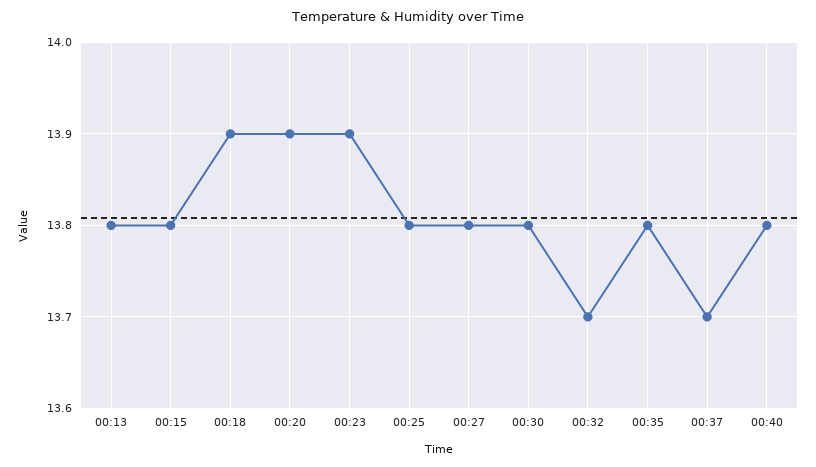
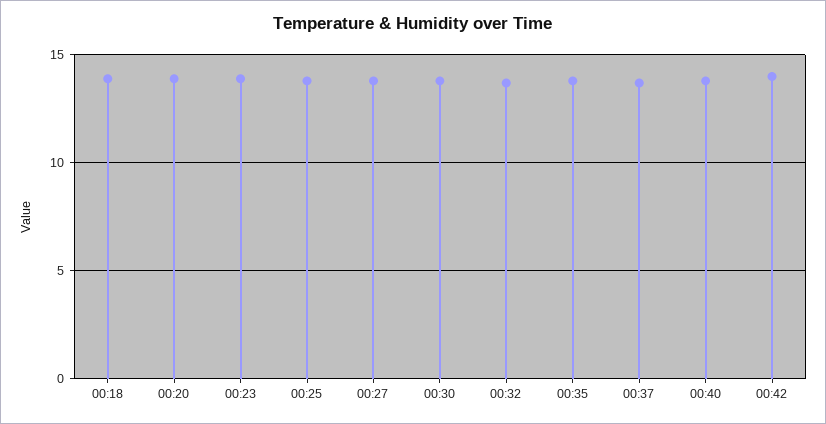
00:13: 13.8 -> none
00:15: 13.8 -> none
00:42: none -> 14

